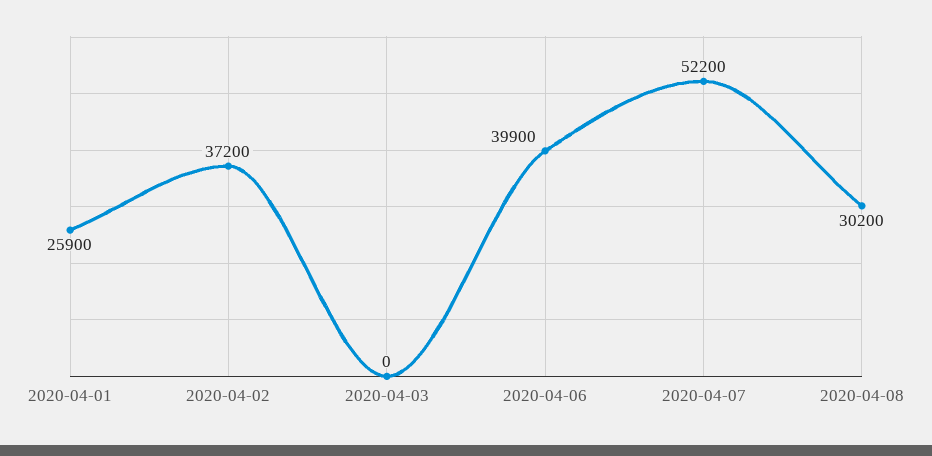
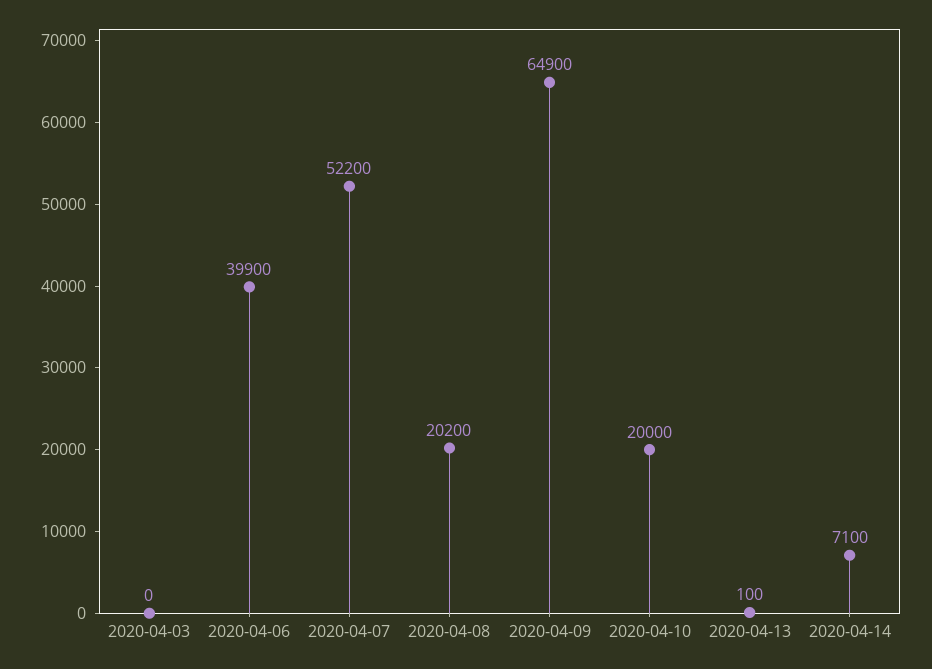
2020-04-01: 25900 -> none
2020-04-02: 37200 -> none
2020-04-08: 30200 -> 20200
2020-04-09: none -> 64900
2020-04-10: none -> 20000
2020-04-13: none -> 100
2020-04-14: none -> 7100

